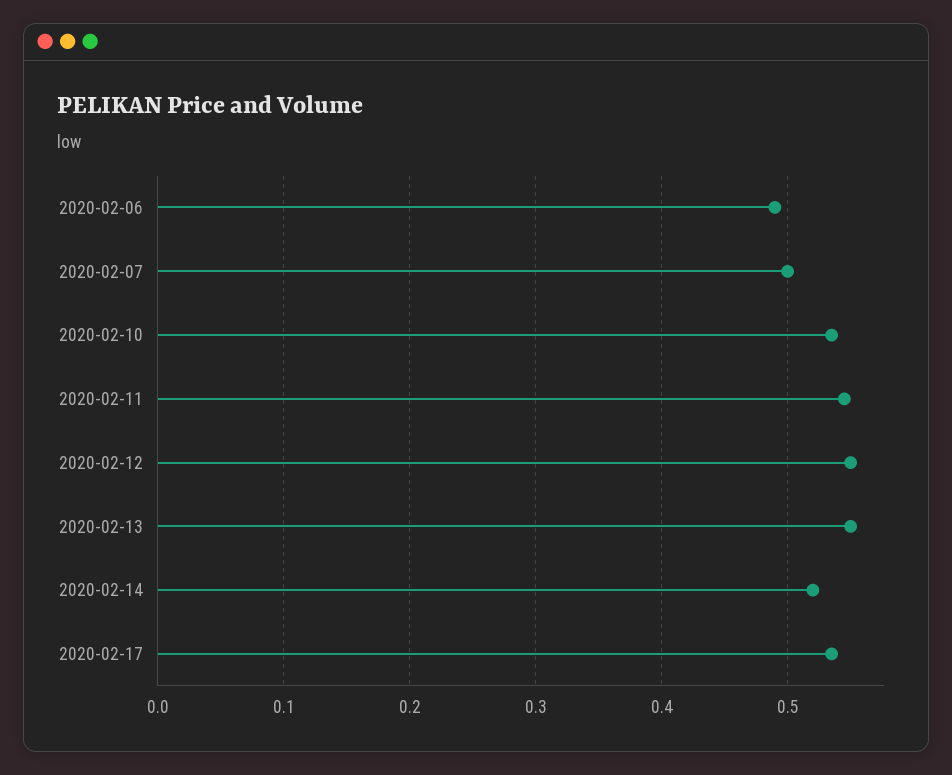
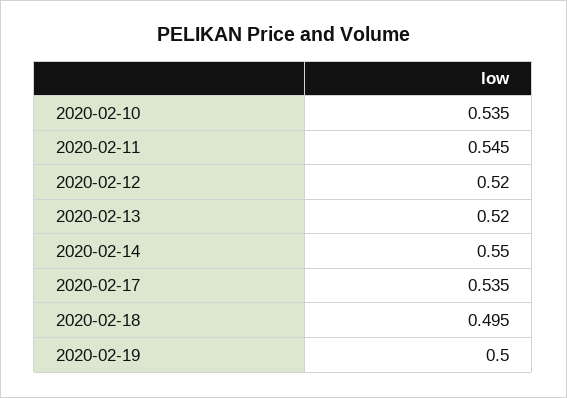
2020-02-06: 0.49 -> none
2020-02-07: 0.5 -> none
2020-02-12: 0.55 -> 0.52
2020-02-13: 0.55 -> 0.52
2020-02-14: 0.52 -> 0.55
2020-02-18: none -> 0.495
2020-02-19: none -> 0.5

